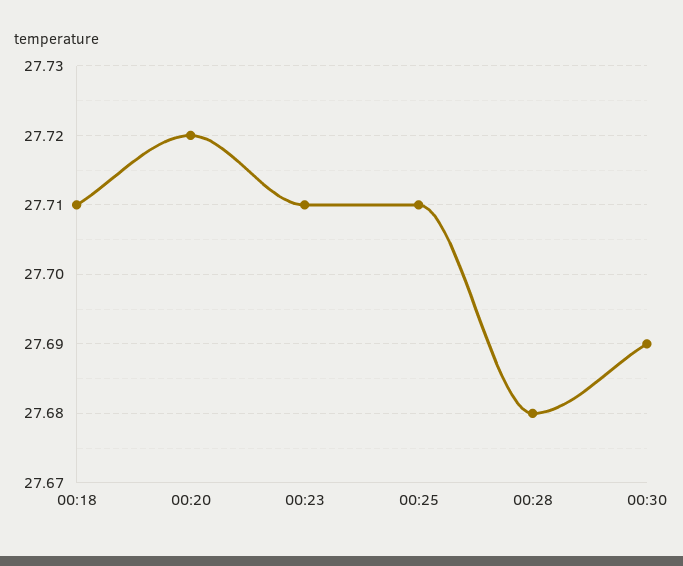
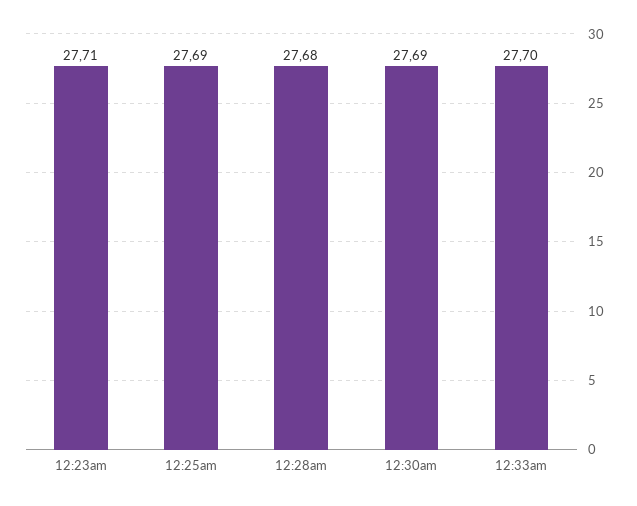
00:18: 27.71 -> none
00:20: 27.72 -> none
00:25: 27.71 -> 27.69
12:33am: none -> 27.7

